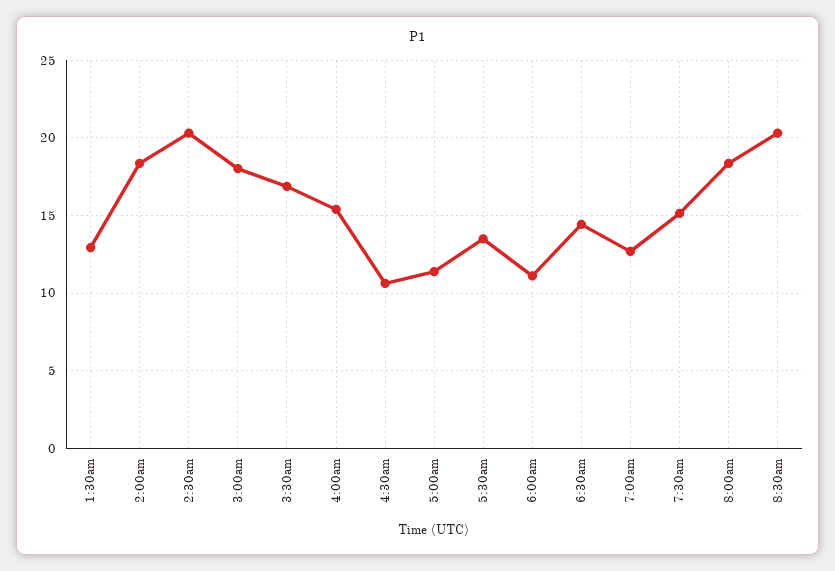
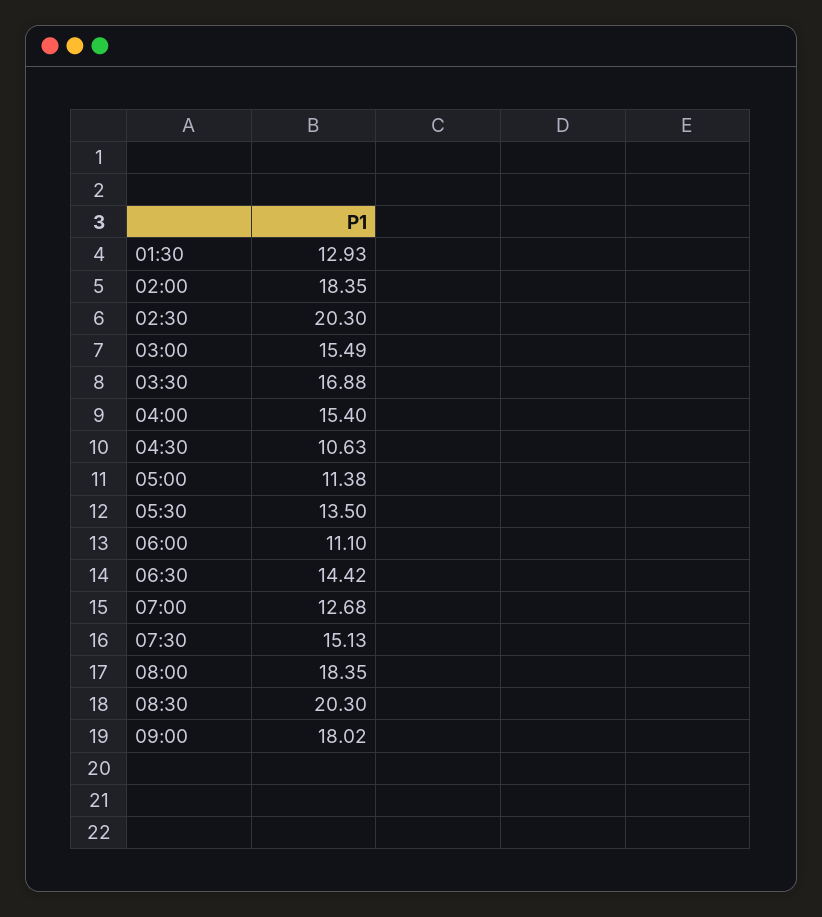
3:00am: 18 -> 15.49
09:00: none -> 18.02

